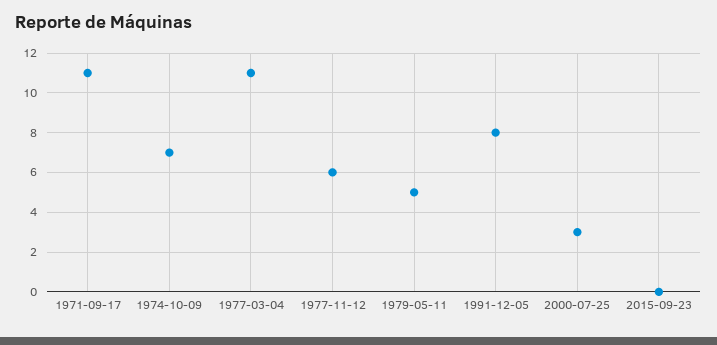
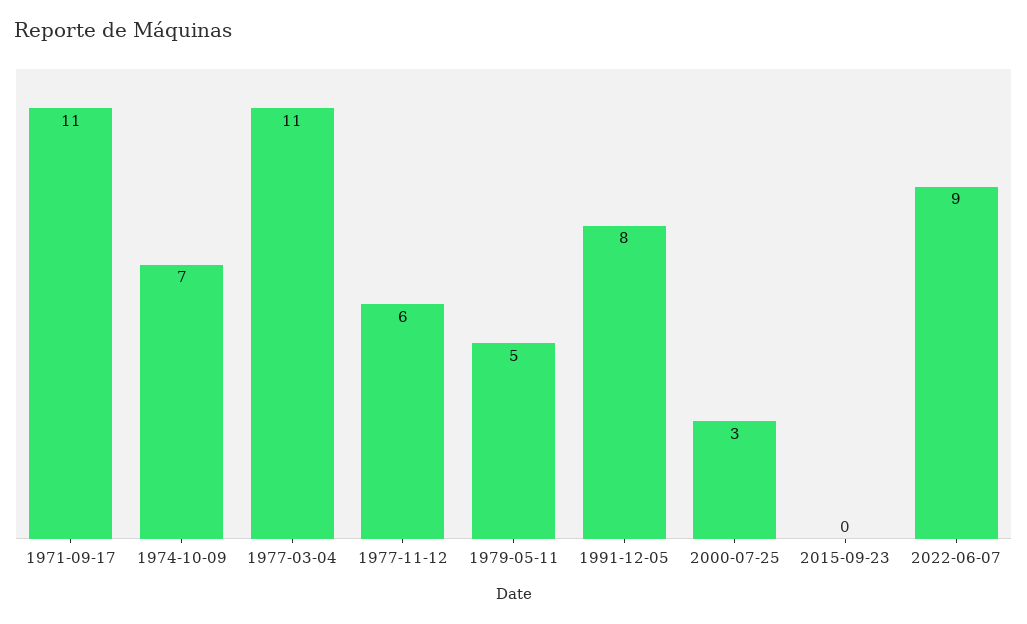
2022-06-07: none -> 9

